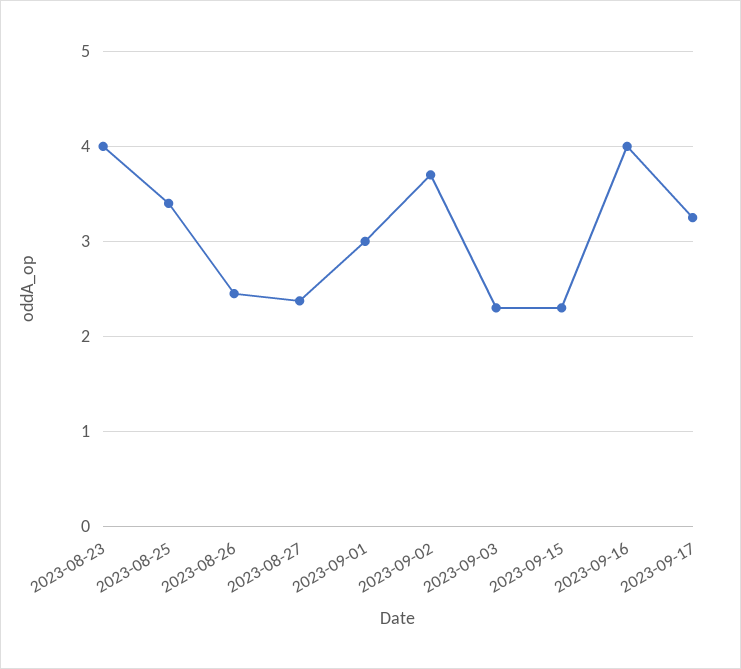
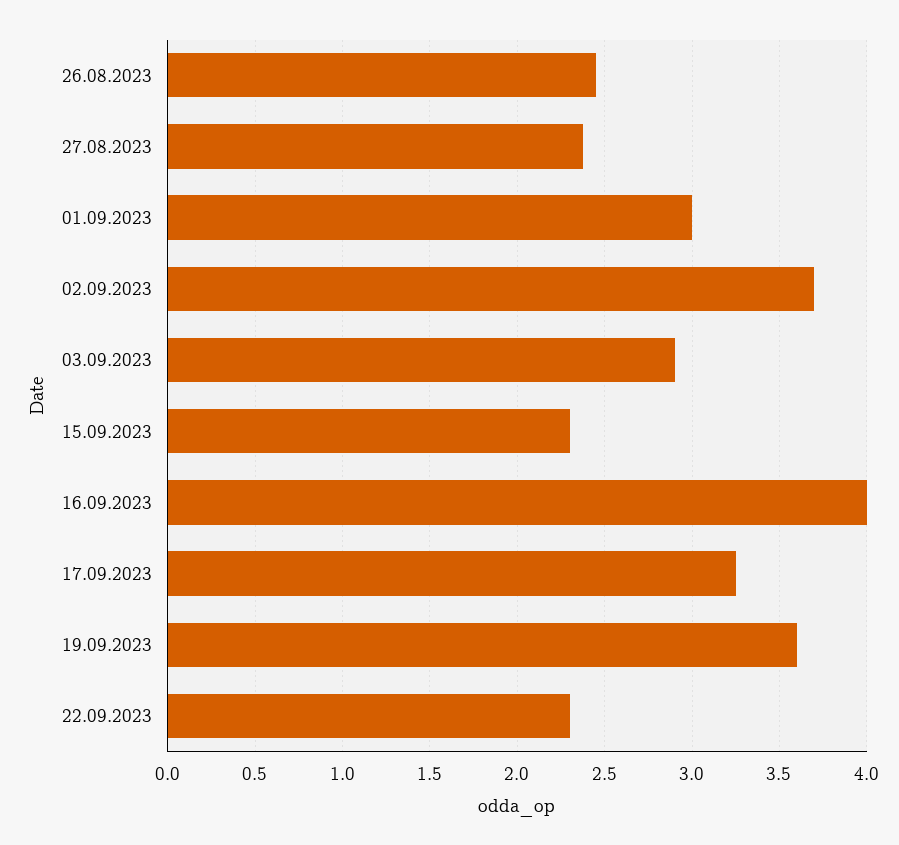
2023-08-23: 4 -> none
2023-08-25: 3.4 -> none
2023-09-03: 2.3 -> 2.9
19.09.2023: none -> 3.6
22.09.2023: none -> 2.3

